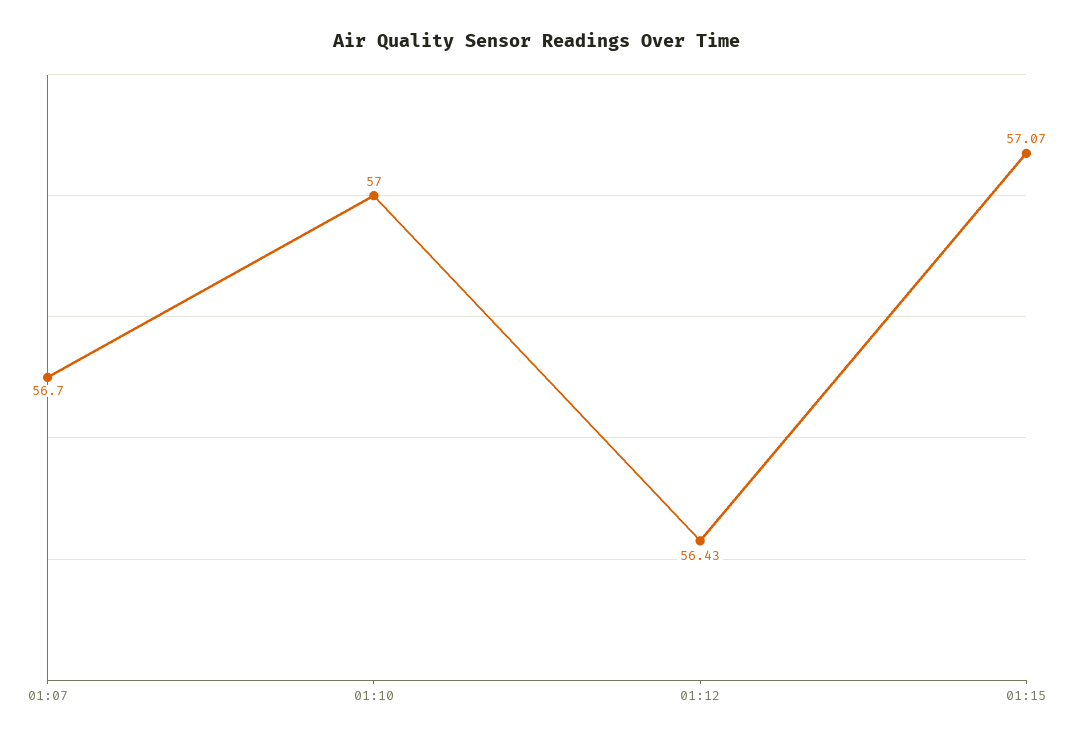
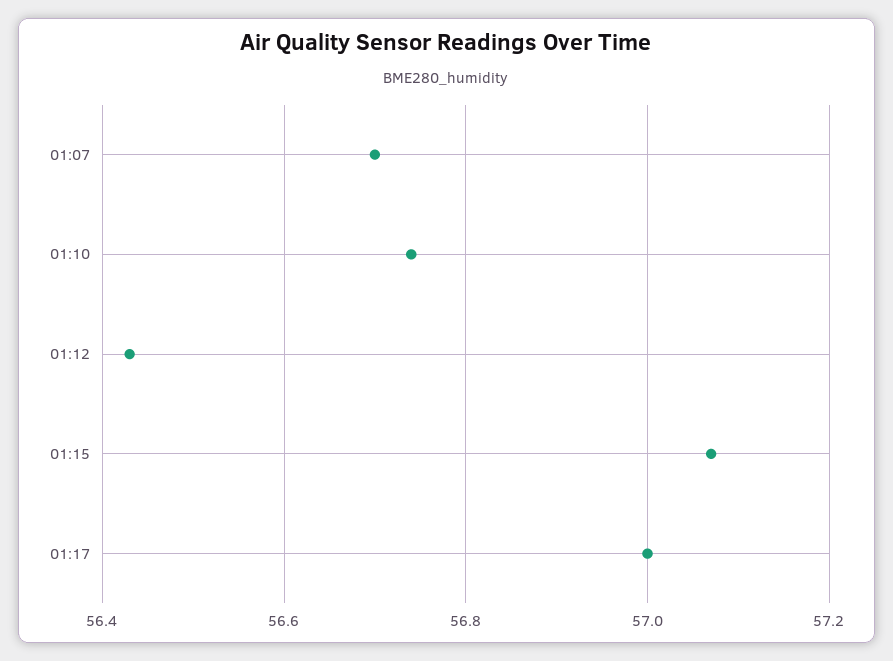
01:10: 57 -> 56.75
01:17: none -> 57

